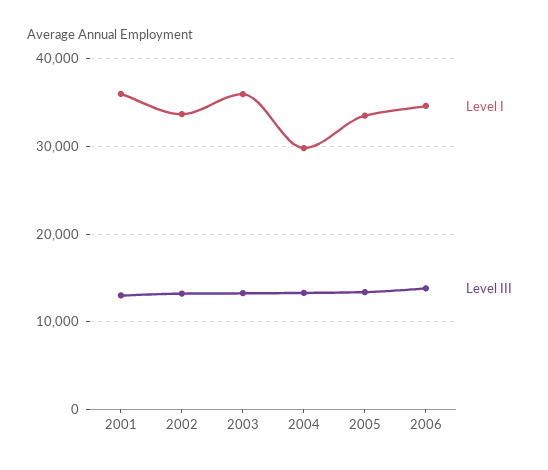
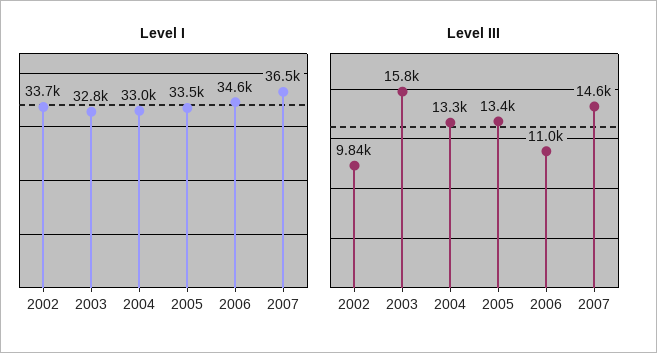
Level I, 2001: 36000 -> none
Level III, 2001: 13000 -> none
Level III, 2002: 13000 -> 9840
Level I, 2003: 36000 -> 32800
Level III, 2003: 13000 -> 15800
Level I, 2004: 30000 -> 33000
Level III, 2006: 14000 -> 11000
Level I, 2007: none -> 36500
Level III, 2007: none -> 14600

